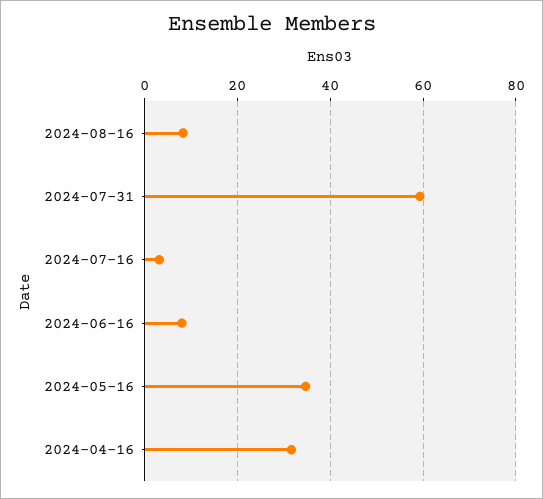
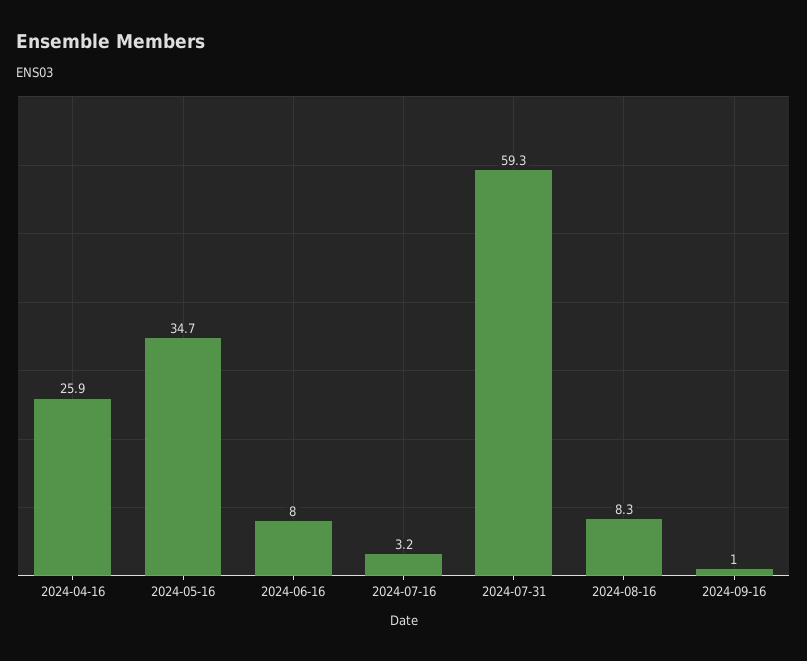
2024-04-16: 32 -> 25.9
2024-09-16: none -> 1

